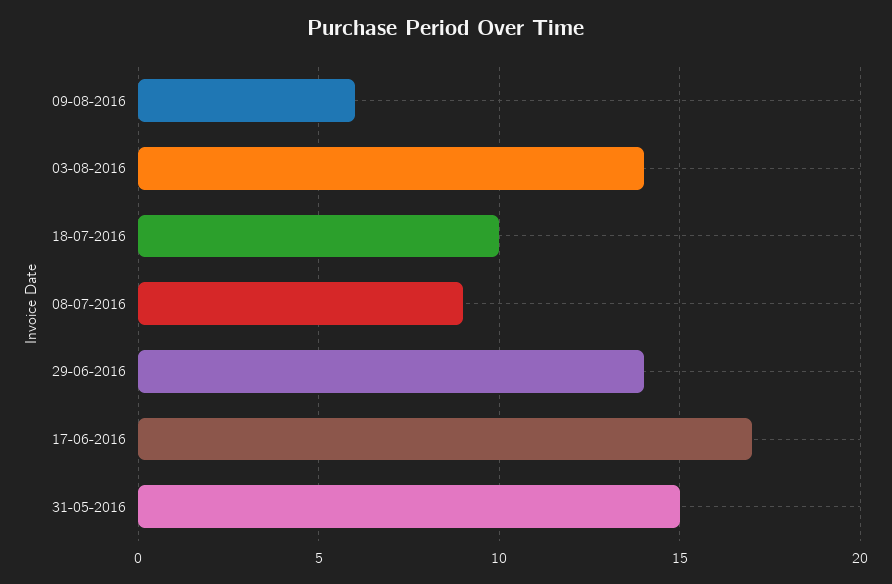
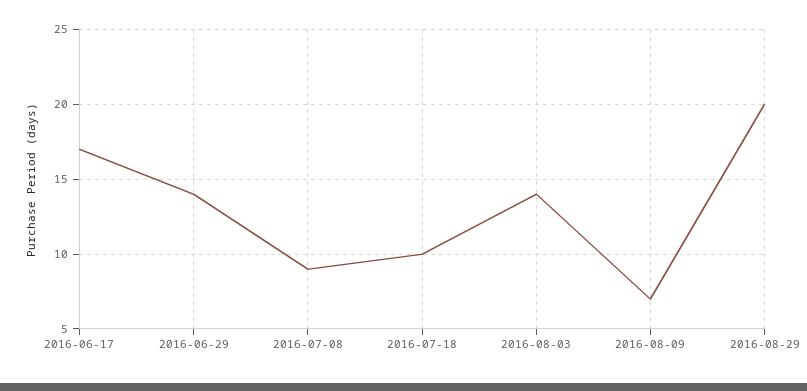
09-08-2016: 6 -> 7
31-05-2016: 15 -> none
2016-08-29: none -> 20

